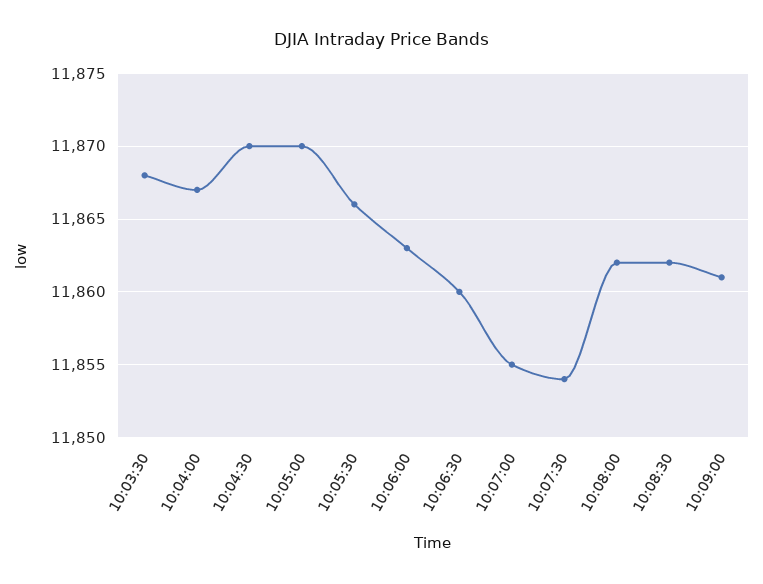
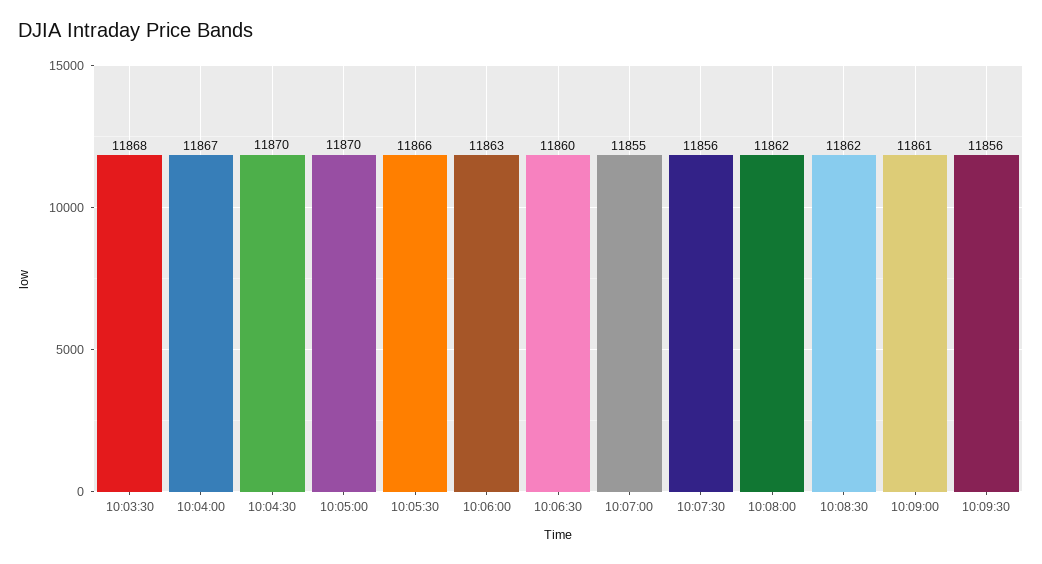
10:07:30: 11854 -> 11856
10:09:30: none -> 11856

